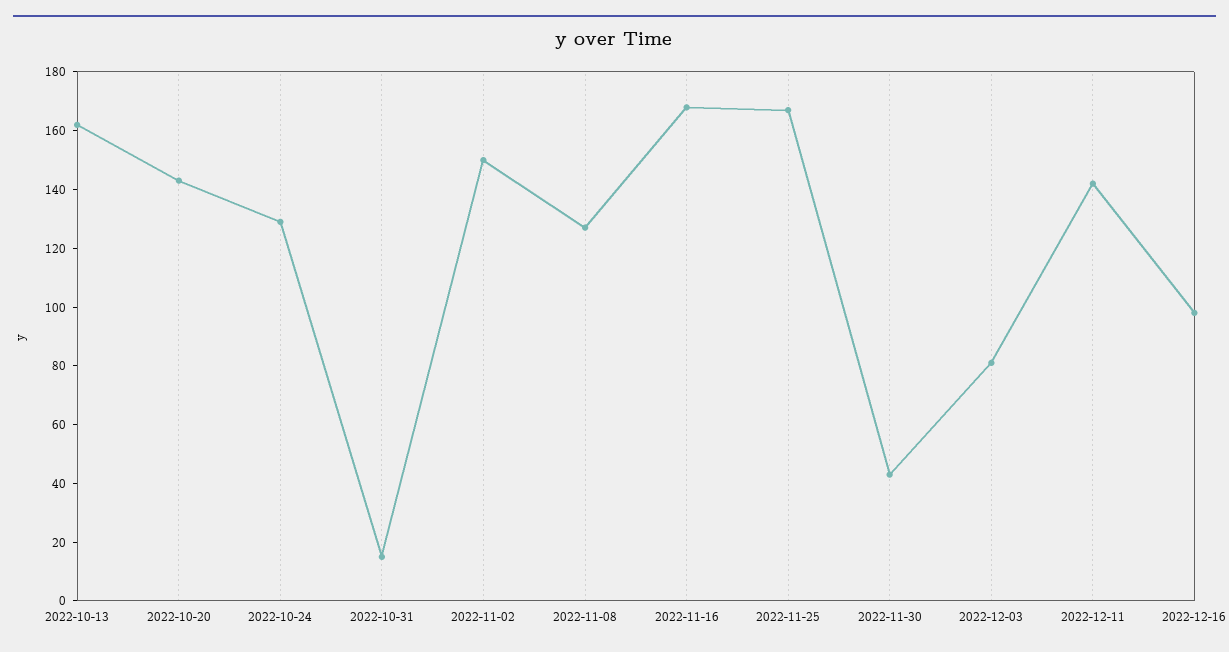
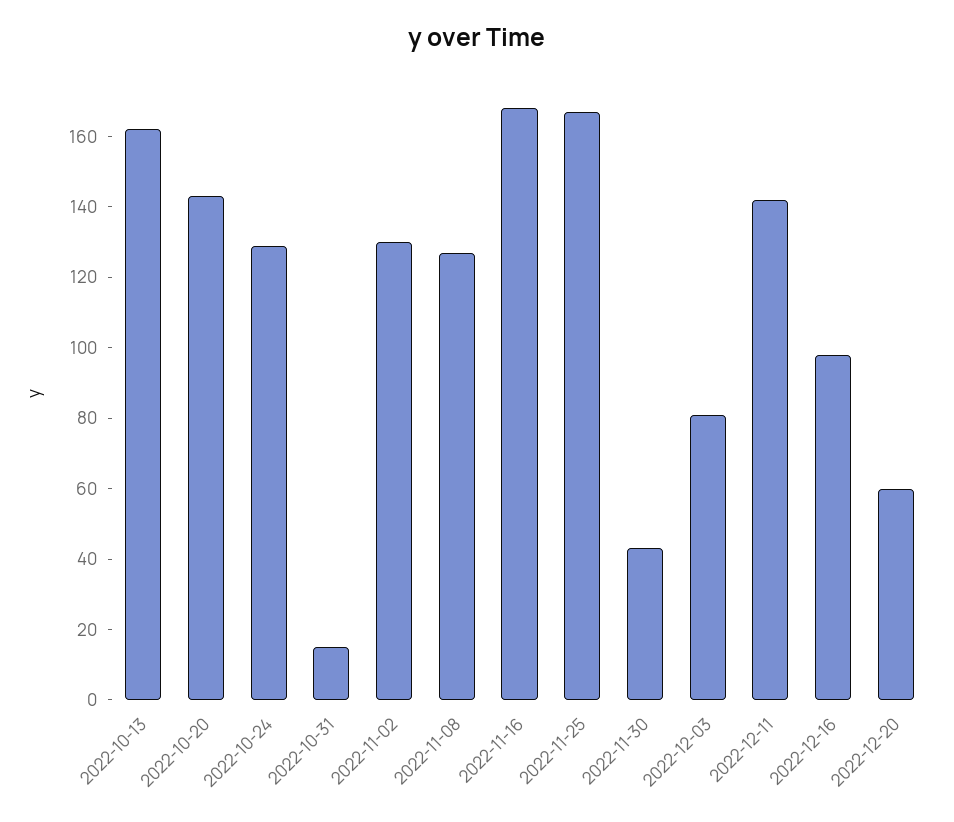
2022-11-02: 150 -> 130
2022-12-20: none -> 60

